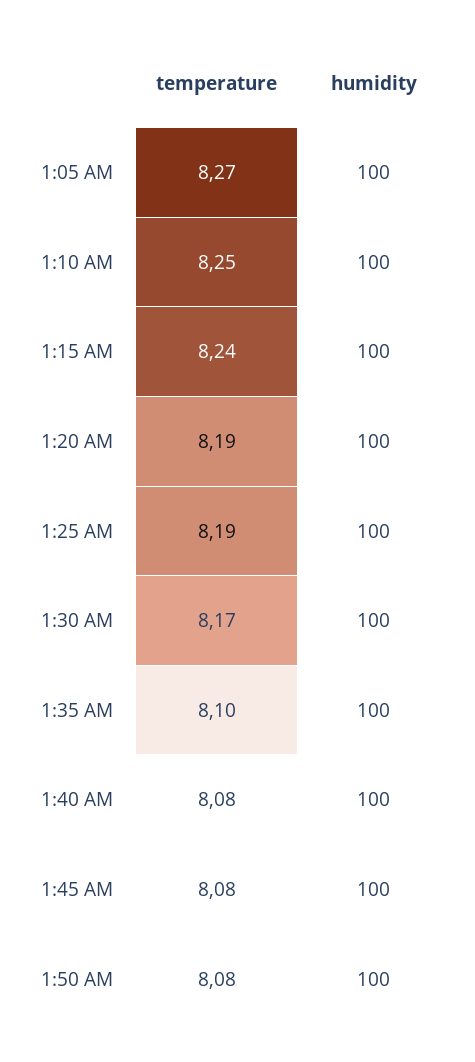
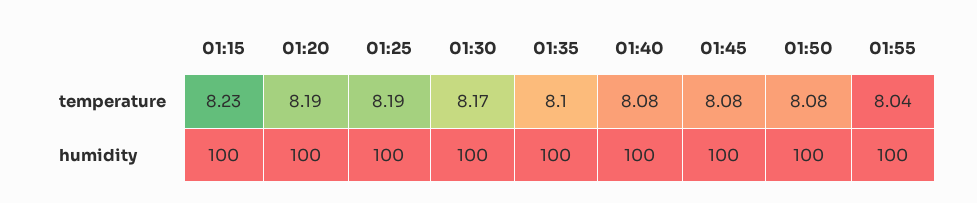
temperature, 1:05 AM: 8.27 -> none
humidity, 1:05 AM: 100 -> none
temperature, 1:10 AM: 8.25 -> none
humidity, 1:10 AM: 100 -> none
temperature, 1:15 AM: 8.24 -> 8.23
temperature, 01:55: none -> 8.04
humidity, 01:55: none -> 100

